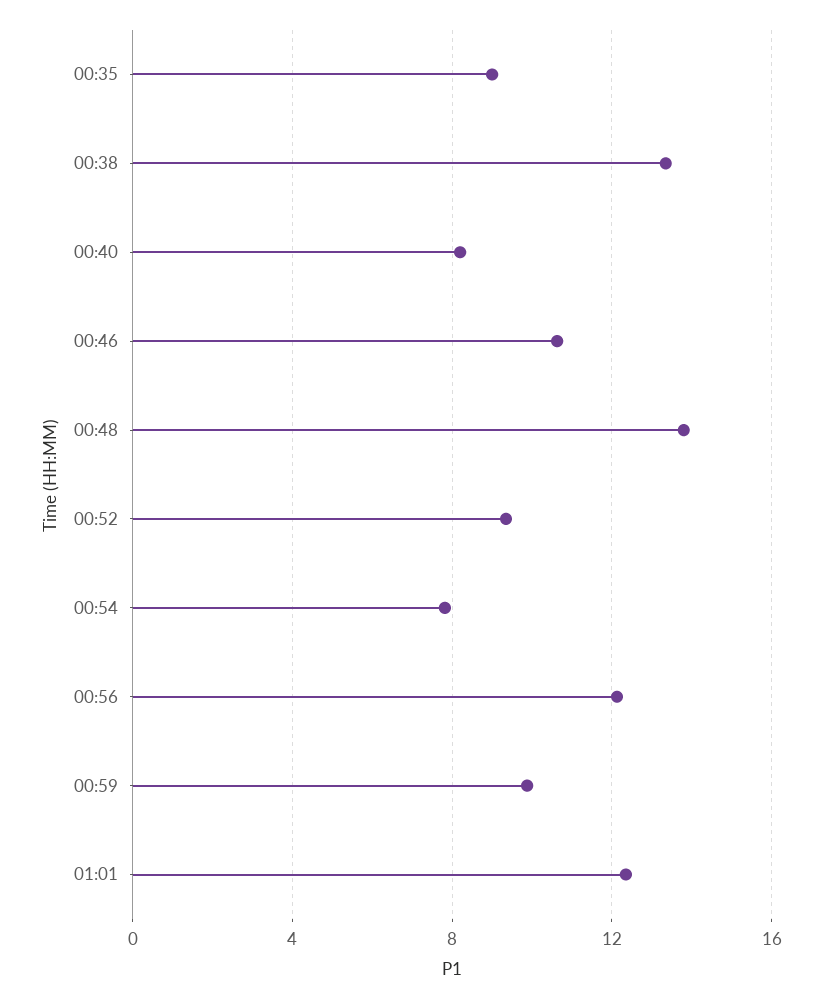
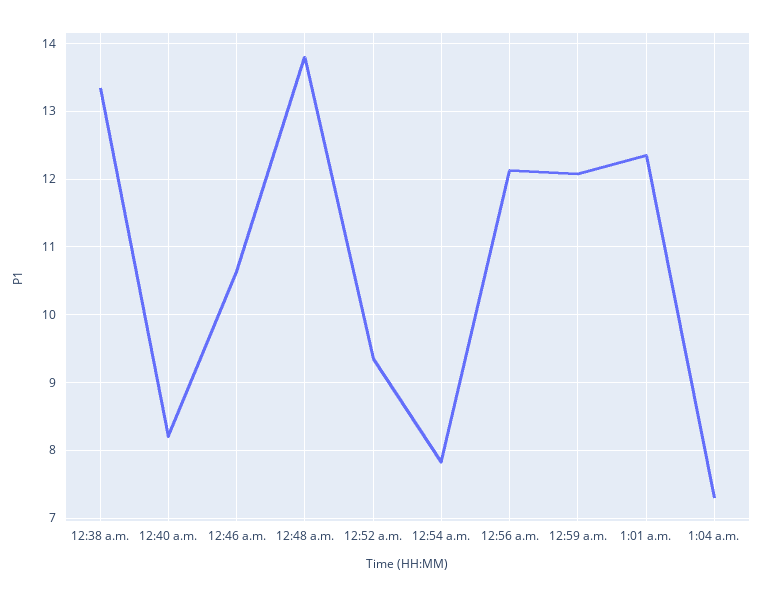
00:35: 9 -> none
00:59: 10 -> 12.1
1:04 a.m.: none -> 7.3

